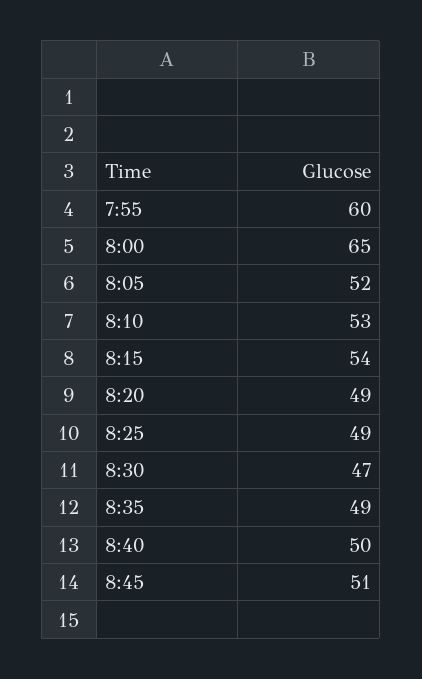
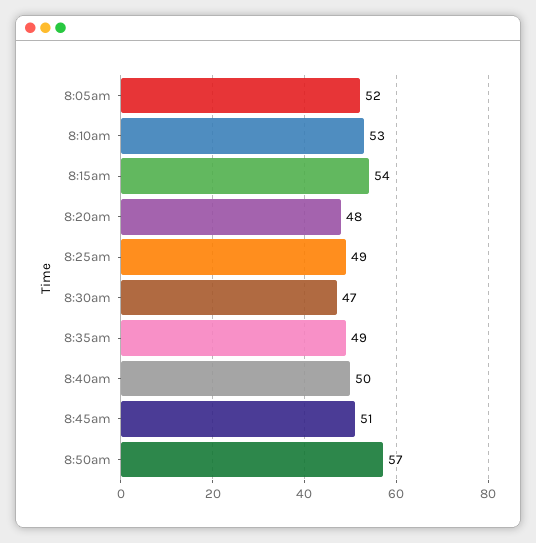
7:55: 60 -> none
8:00: 65 -> none
8:20: 49 -> 48
8:50am: none -> 57

